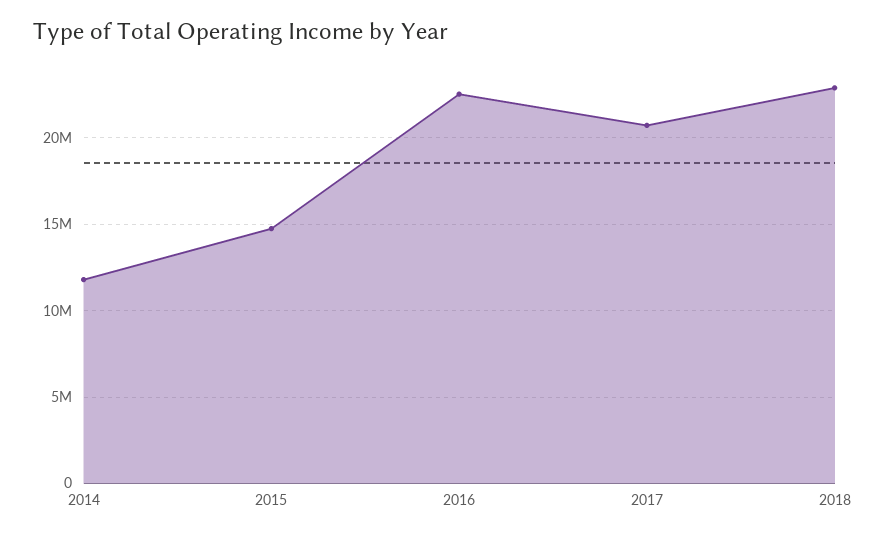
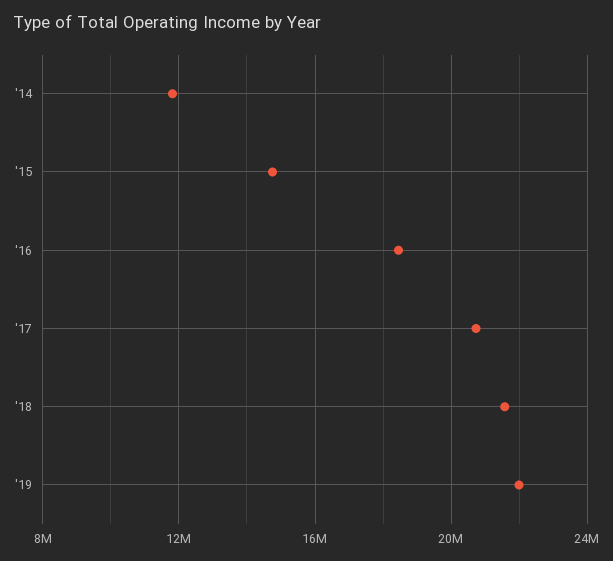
2016: 22500000 -> 18500000
2018: 23000000 -> 21500000
'19: none -> 22000000

